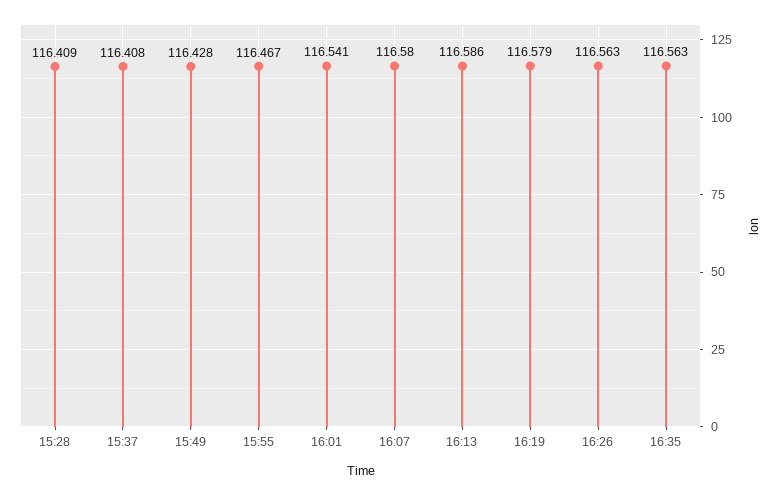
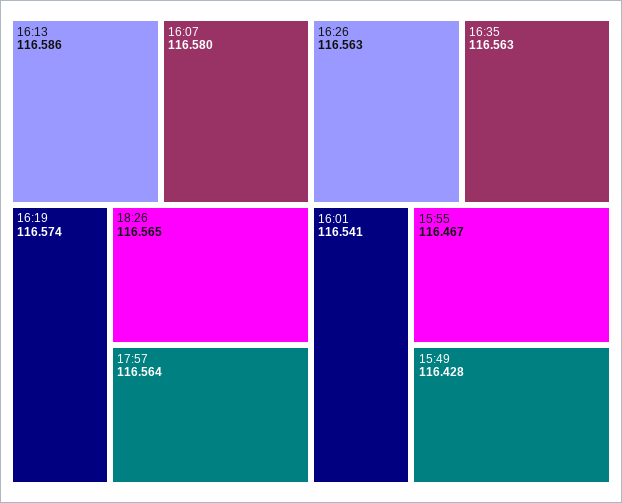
15:28: 116.409 -> none
15:37: 116.408 -> none
16:19: 116.579 -> 116.574
18:26: none -> 116.565
17:57: none -> 116.564

